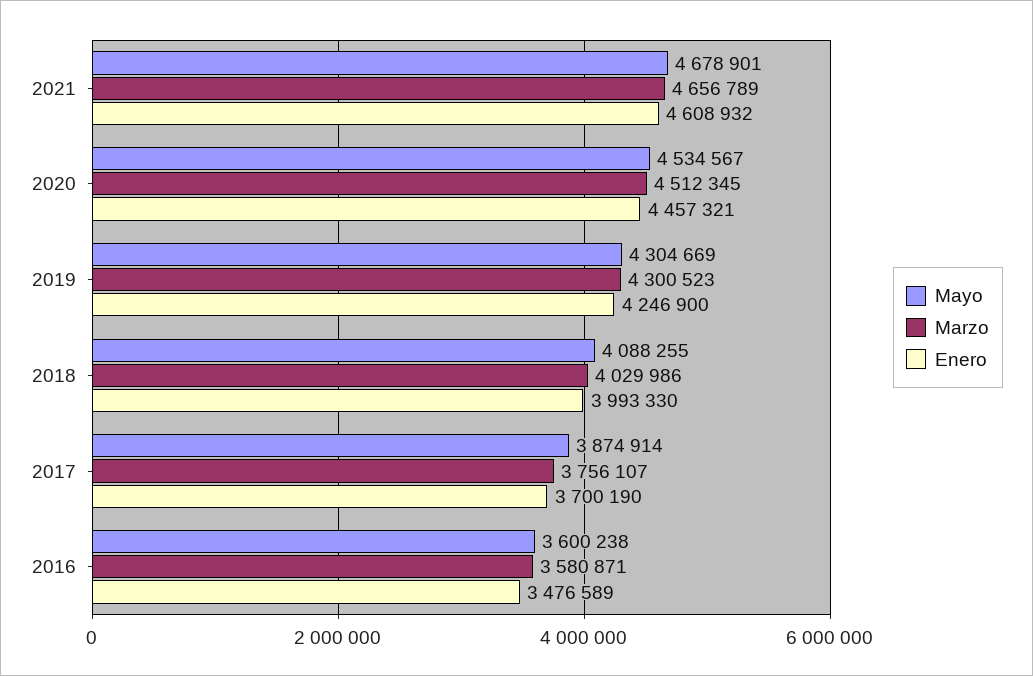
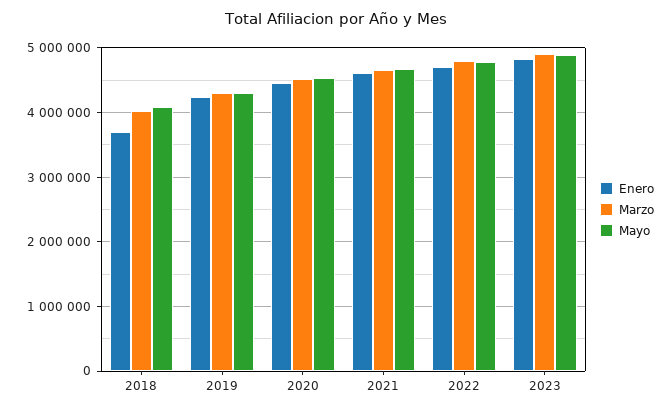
Enero, 2018: 3993330 -> 3700000
Mayo, 2017: 3874914 -> none
Marzo, 2017: 3756107 -> none
Enero, 2017: 3700190 -> none
Mayo, 2016: 3600238 -> none
Marzo, 2016: 3580871 -> none
Enero, 2016: 3476589 -> none
Enero, 2022: none -> 4700000
Marzo, 2022: none -> 4800000
Mayo, 2022: none -> 4800000
Enero, 2023: none -> 4800000
Marzo, 2023: none -> 4900000
Mayo, 2023: none -> 4900000

